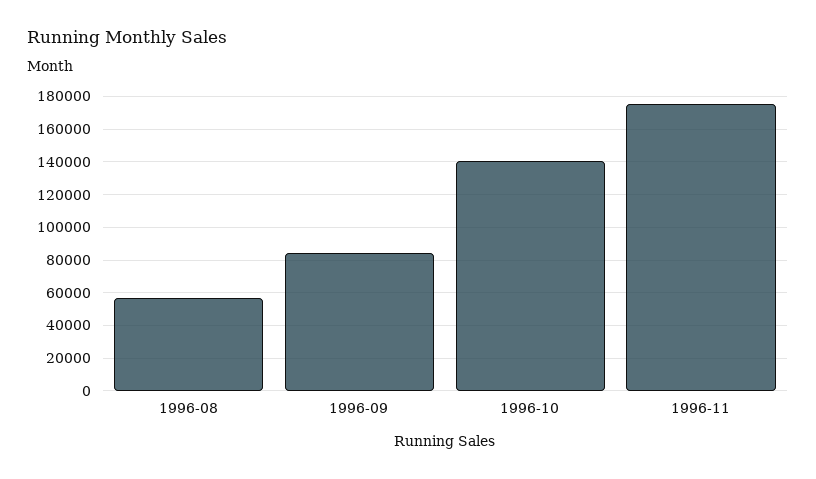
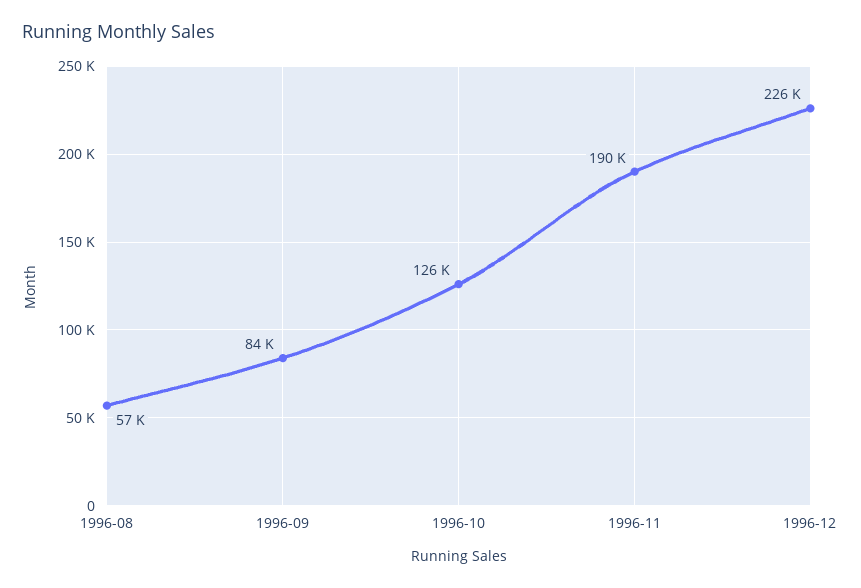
1996-10: 140000 -> 126000
1996-11: 175000 -> 190000
1996-12: none -> 226000

